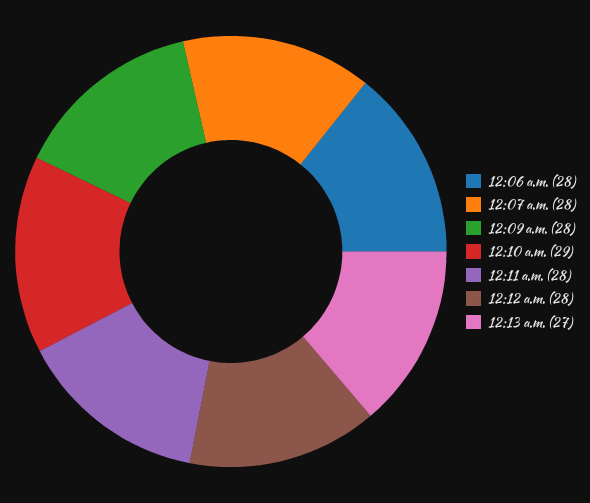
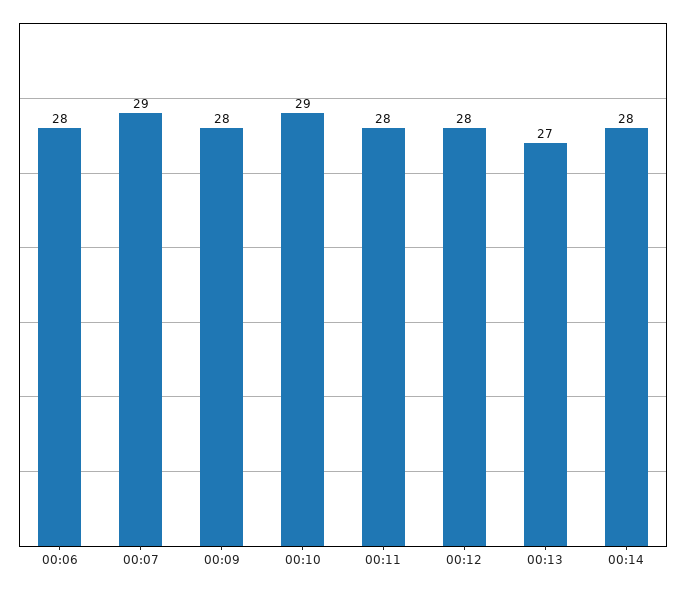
12:07 a.m.: 28 -> 29
00:14: none -> 28

